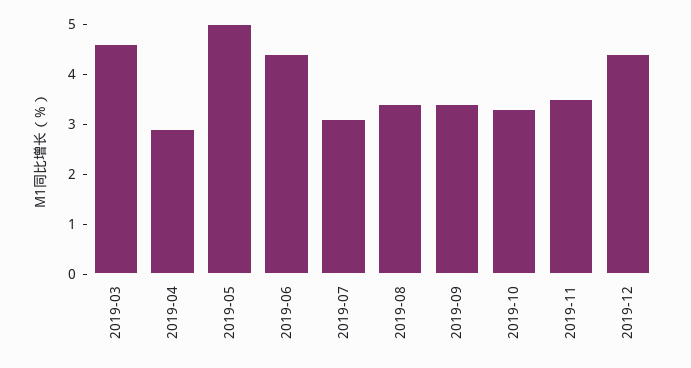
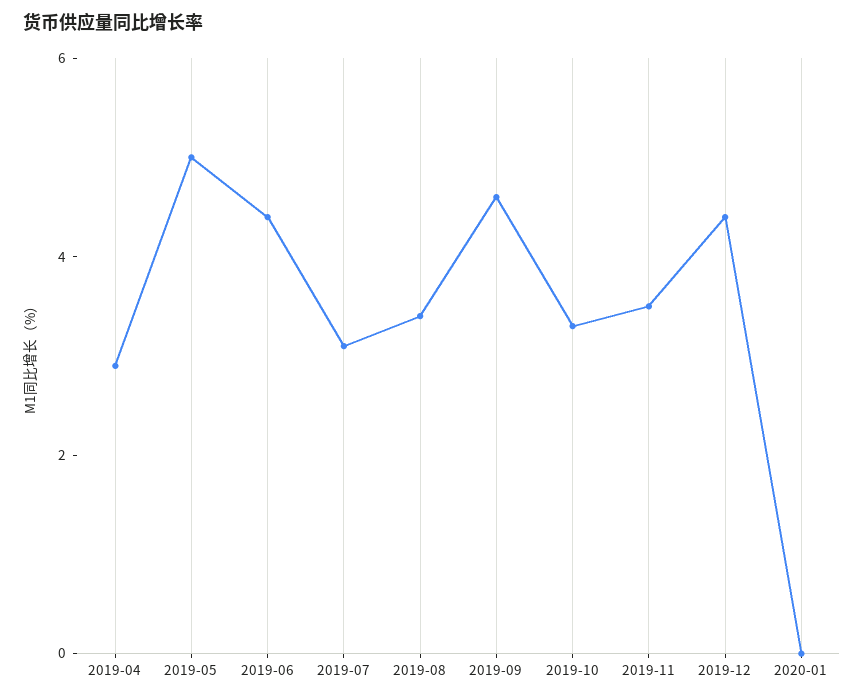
2019-03: 4.5 -> none
2019-09: 3.5 -> 4.5
2020-01: none -> 0

